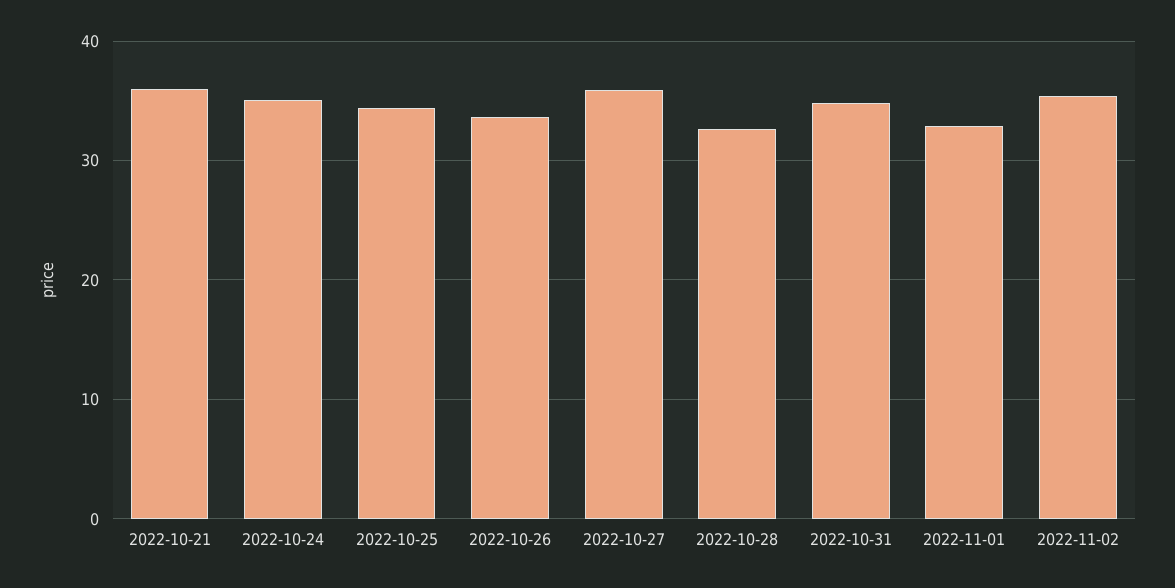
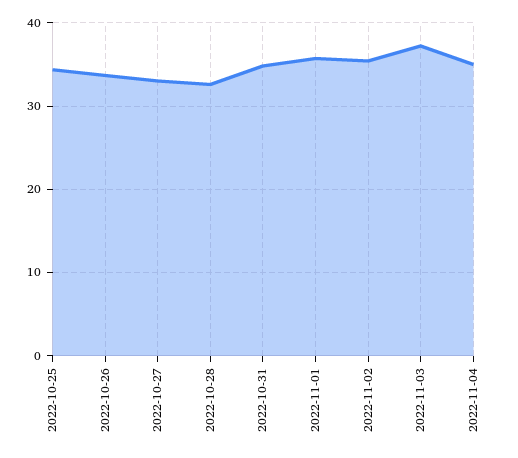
2022-10-21: 36 -> none
2022-10-24: 35 -> none
2022-10-27: 36 -> 33
2022-11-01: 33 -> 36
2022-11-03: none -> 37
2022-11-04: none -> 35

